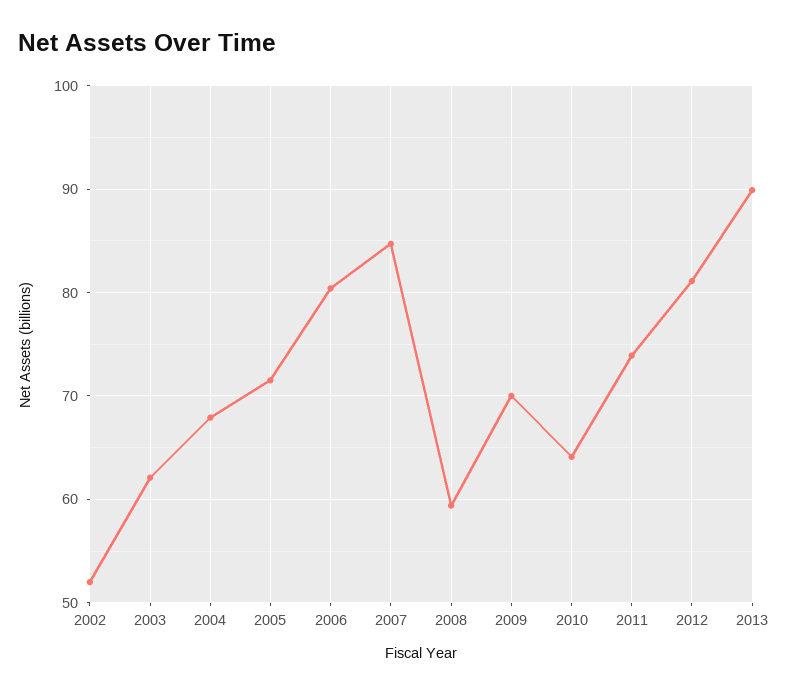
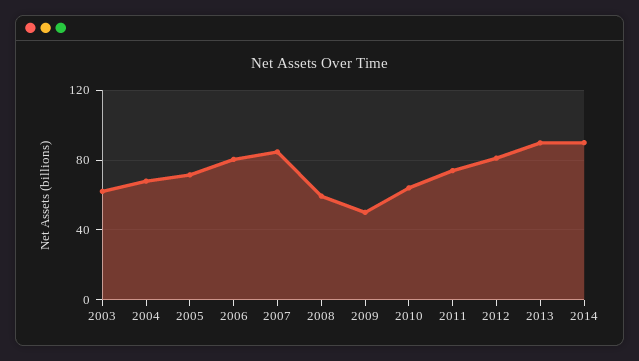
2002: 52 -> none
2009: 70 -> 50
2014: none -> 90

